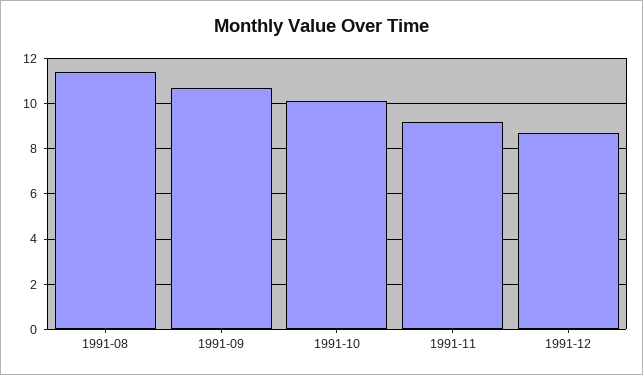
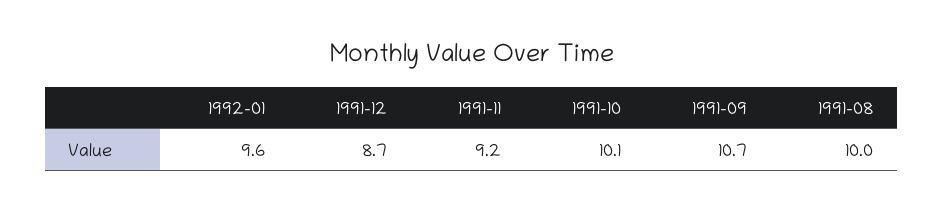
1991-08: 11.5 -> 10
1992-01: none -> 9.6

